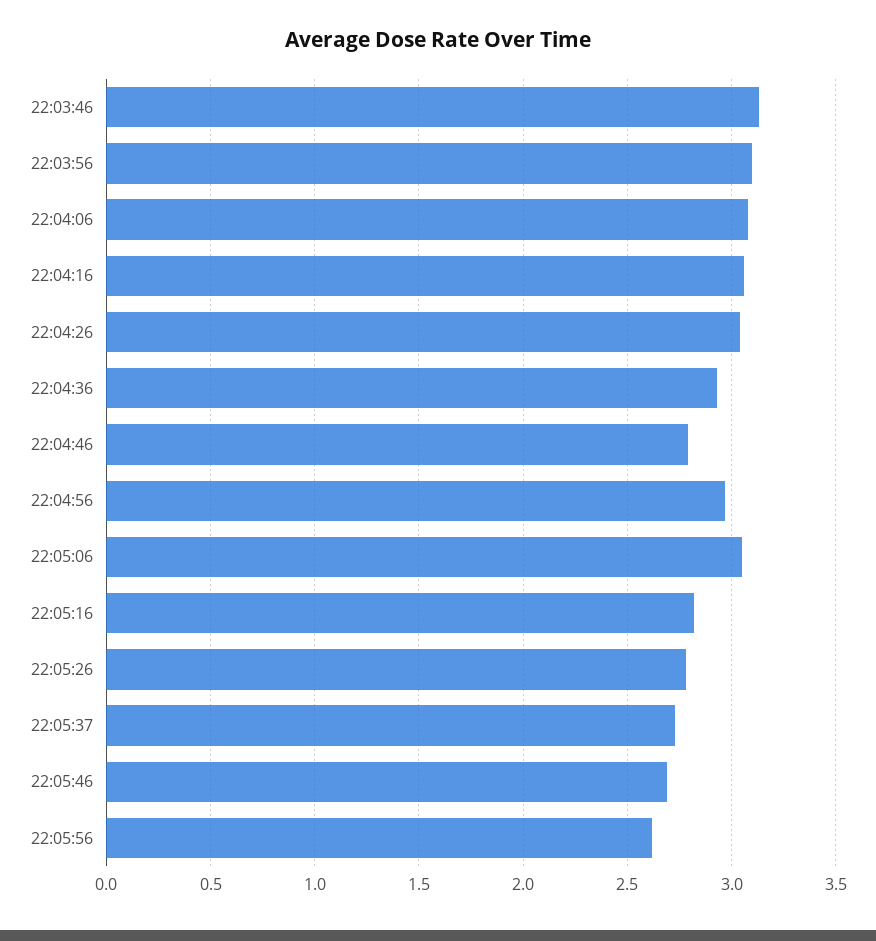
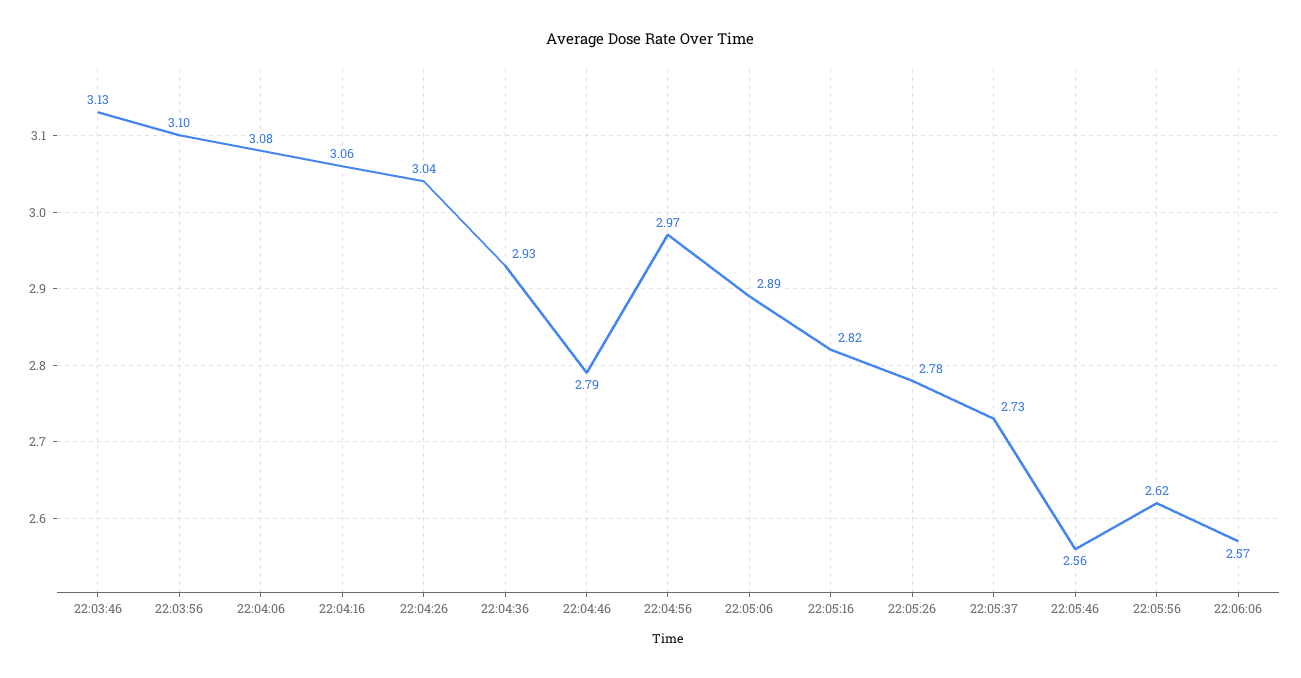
22:05:06: 3.05 -> 2.89
22:05:46: 2.7 -> 2.56
22:06:06: none -> 2.57

